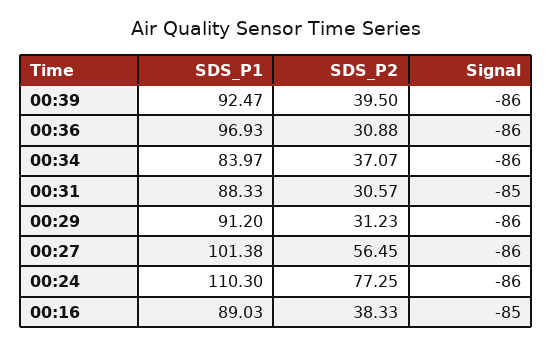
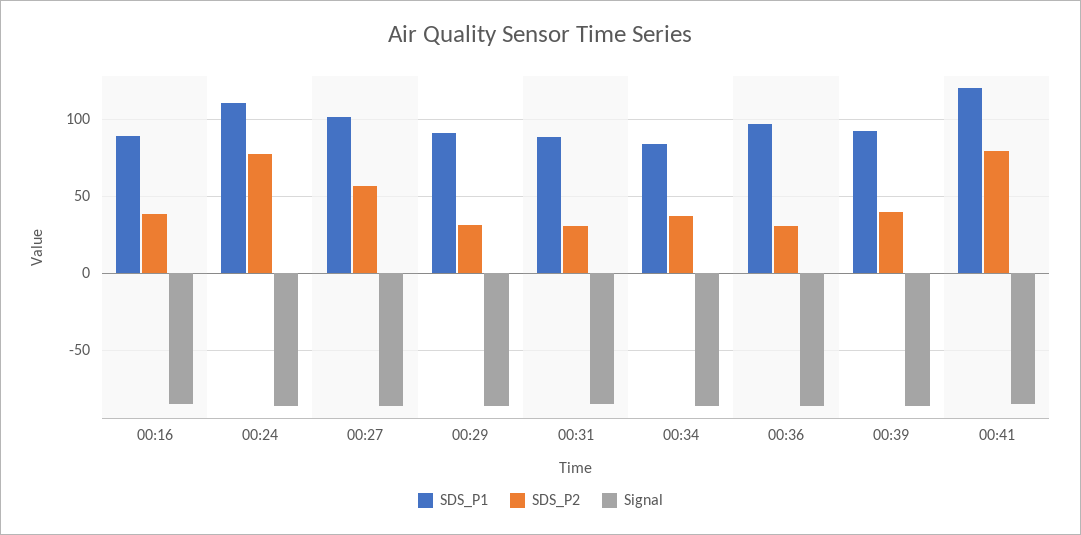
SDS_P1, 00:41: none -> 120
SDS_P2, 00:41: none -> 80
Signal, 00:41: none -> -85

